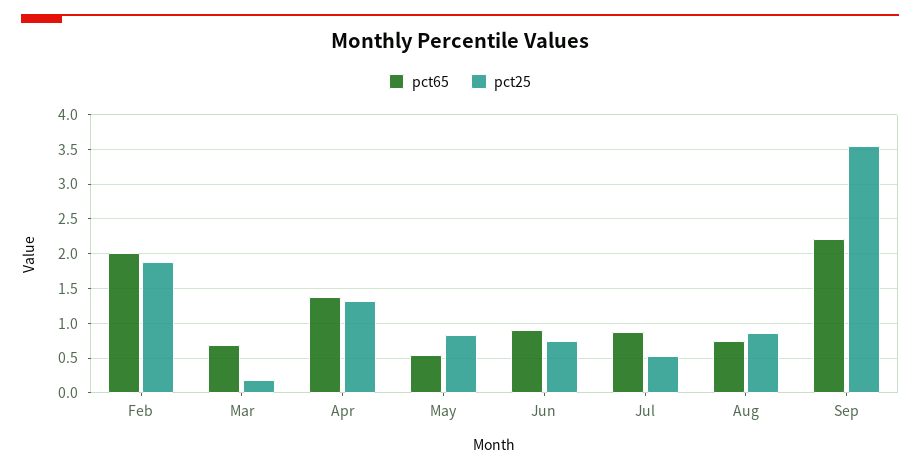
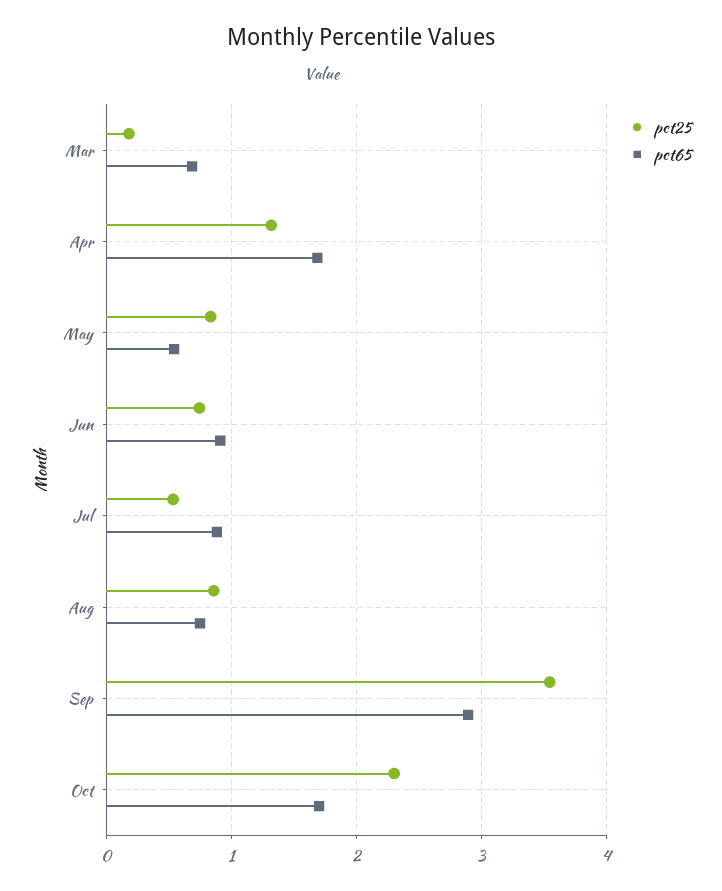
pct65, Feb: 2 -> none
pct25, Feb: 1.9 -> none
pct65, Apr: 1.4 -> 1.7
pct65, Sep: 2.2 -> 2.9
pct25, Oct: none -> 2.3
pct65, Oct: none -> 1.7

